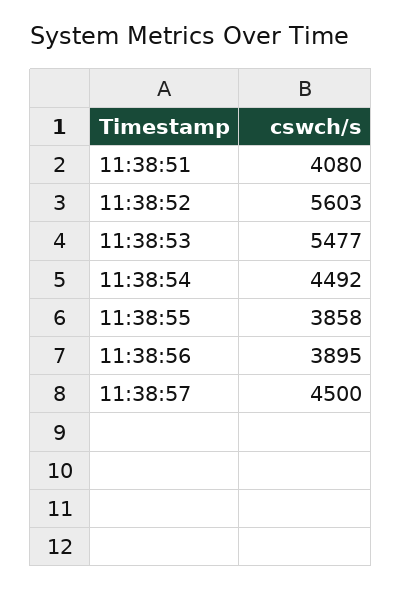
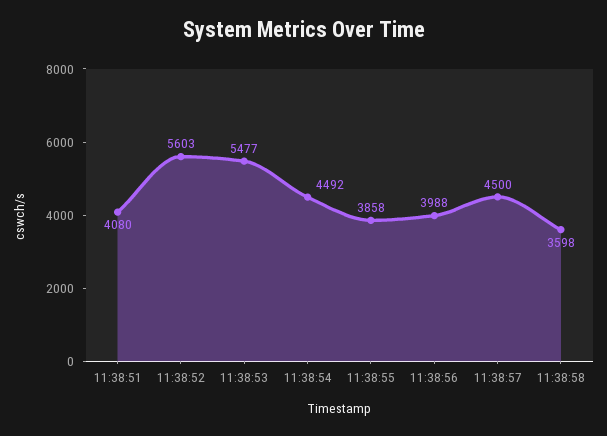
11:38:56: 3895 -> 3988
11:38:58: none -> 3598

